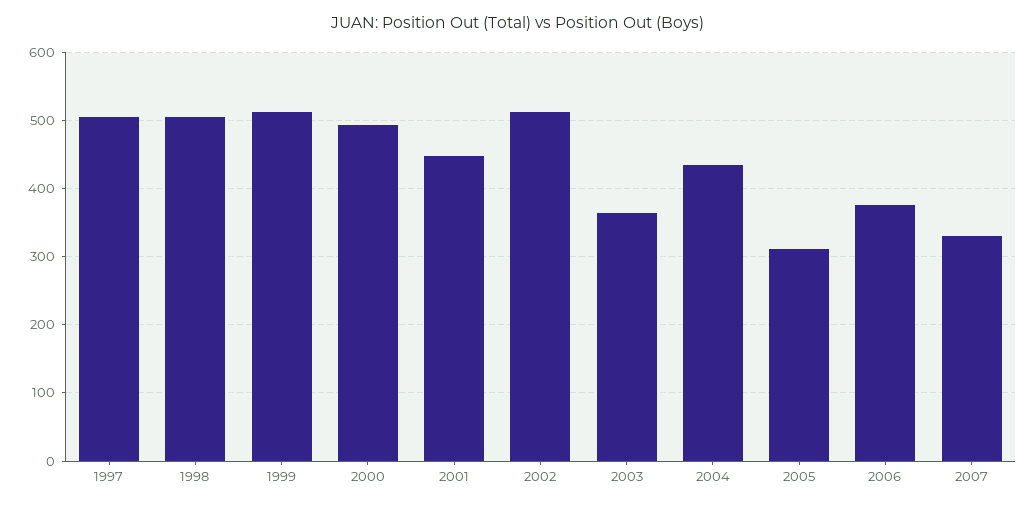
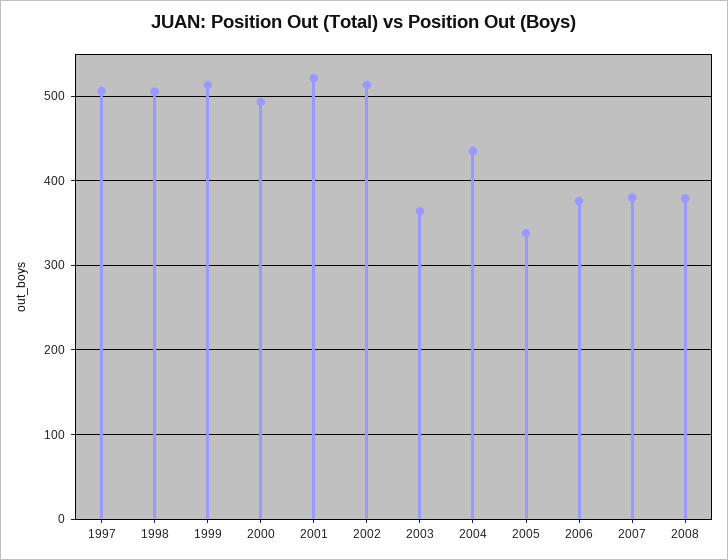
2001: 450 -> 520
2005: 310 -> 340
2007: 330 -> 380
2008: none -> 380

